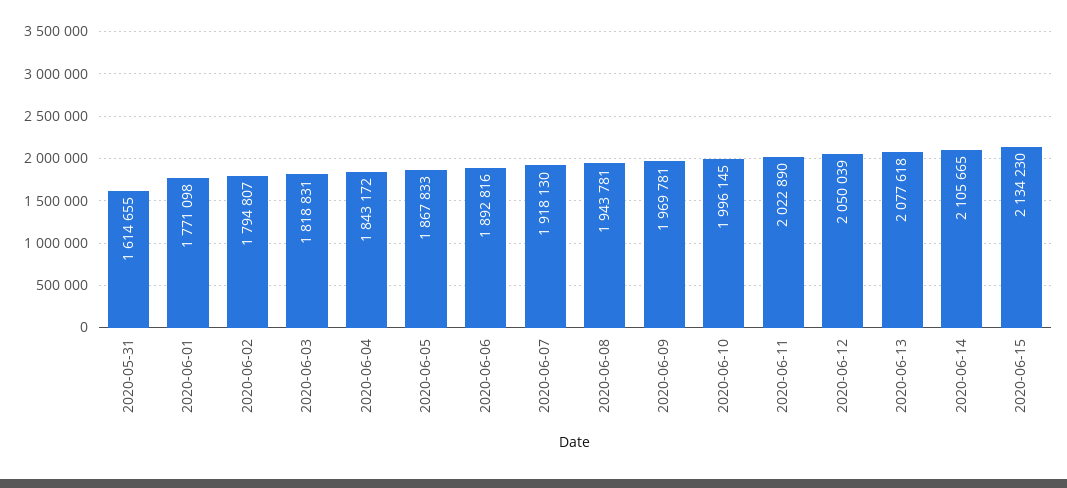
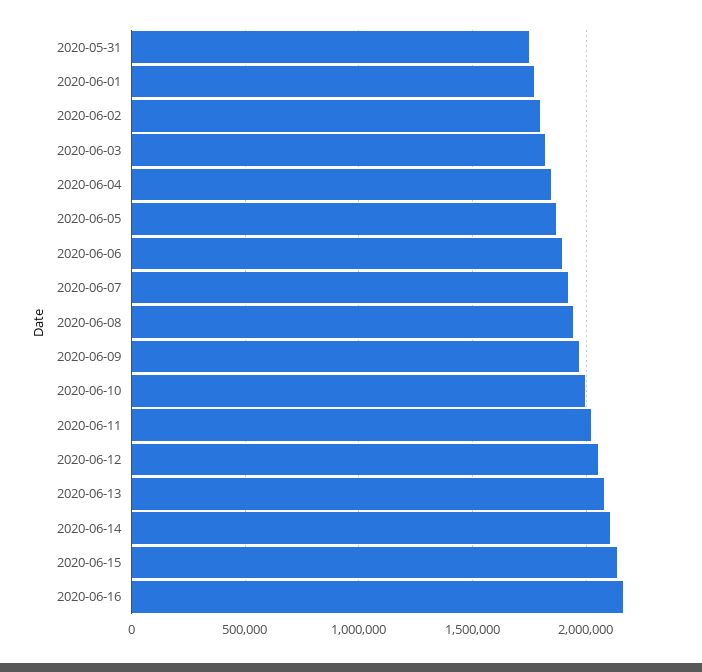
2020-05-31: 1614655 -> 1750000
2020-06-16: none -> 2150000

